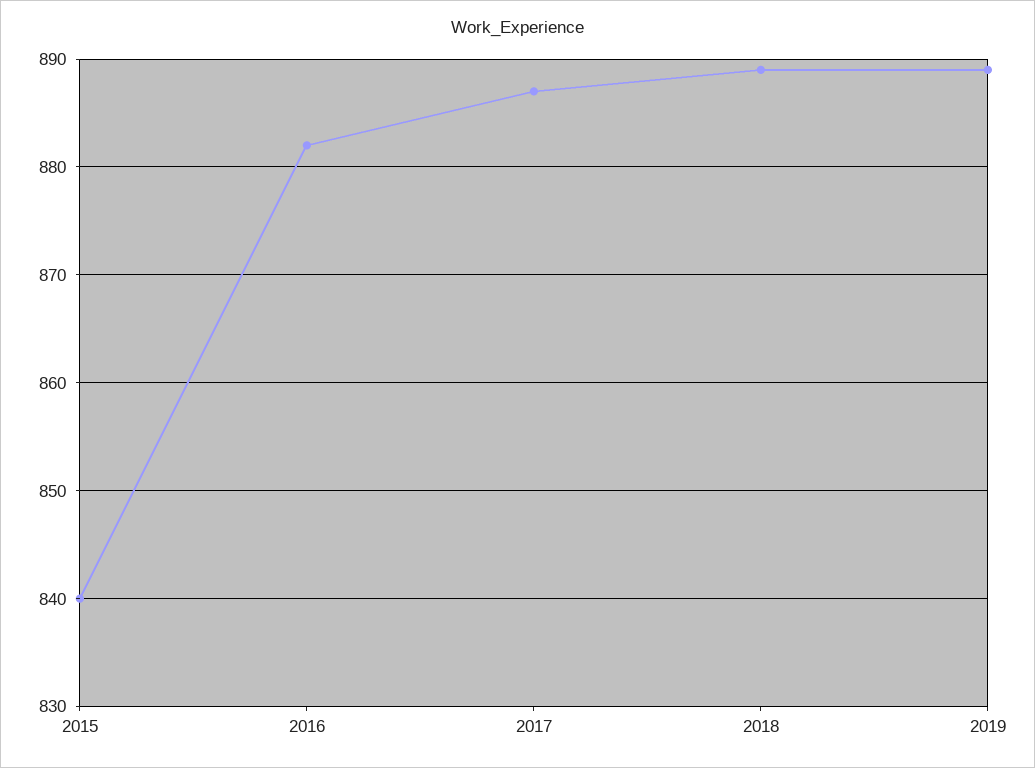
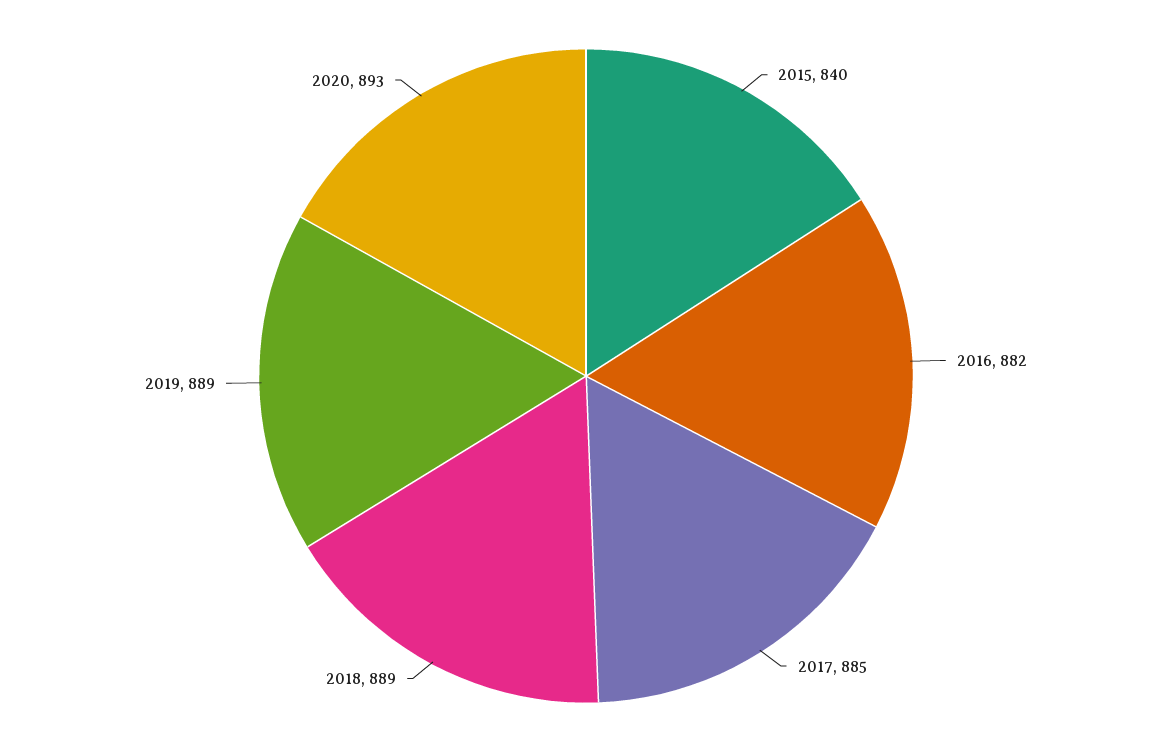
2017: 887 -> 885
2020: none -> 893

